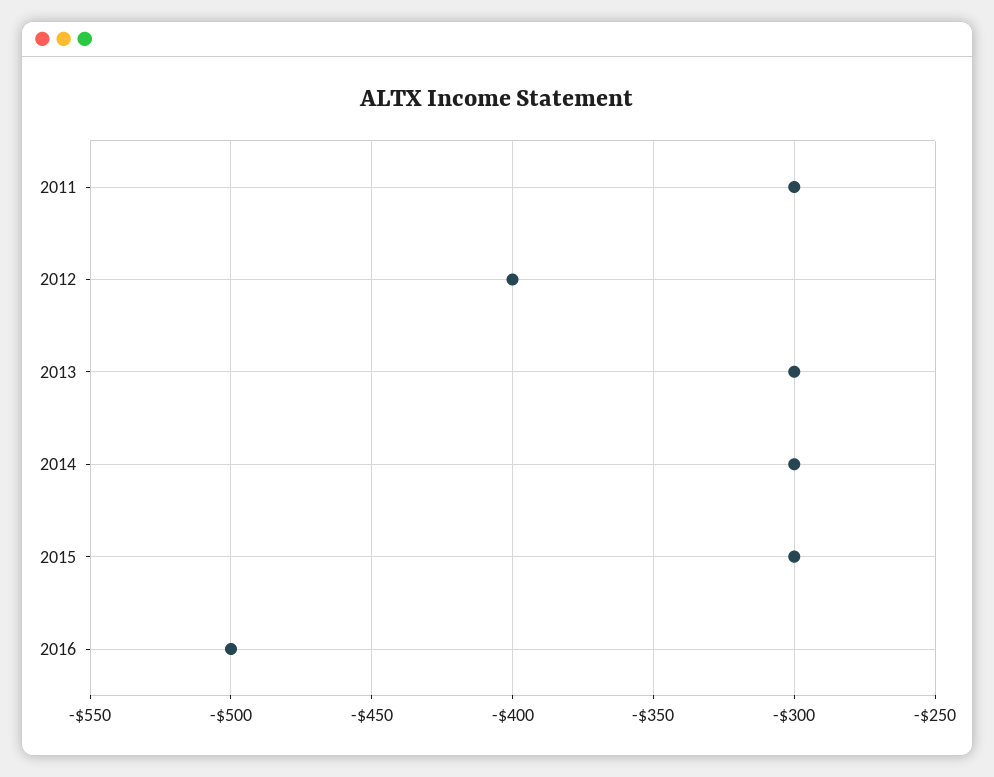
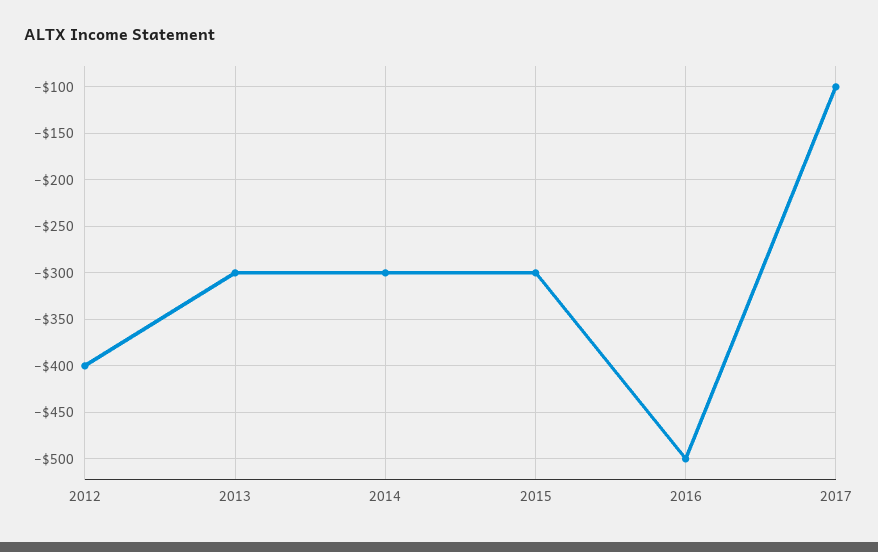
2011: -300 -> none
2017: none -> -100

